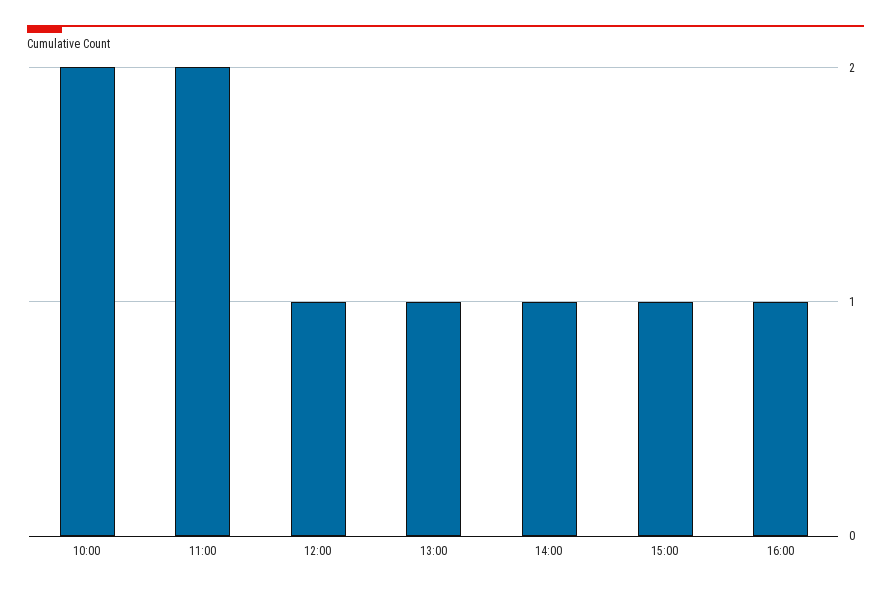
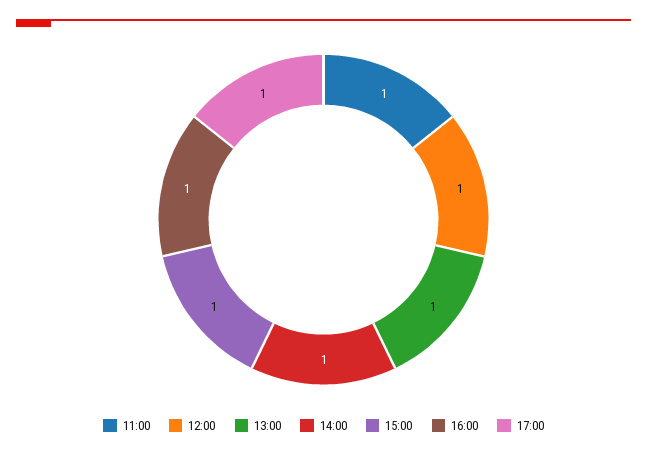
10:00: 2 -> none
11:00: 2 -> 1
17:00: none -> 1

